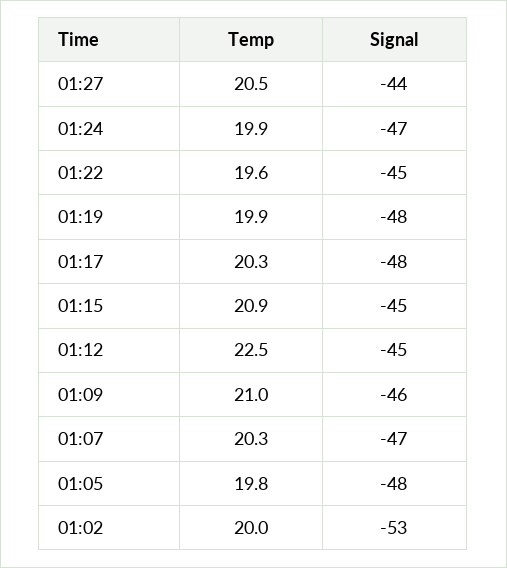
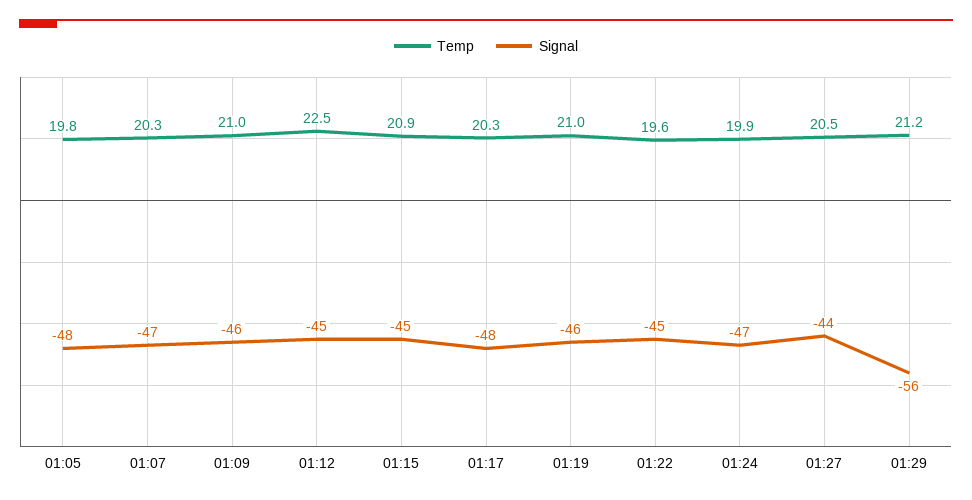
Temp, 01:19: 19.9 -> 21
Signal, 01:19: -48 -> -46
Temp, 01:02: 20 -> none
Signal, 01:02: -53 -> none
Temp, 01:29: none -> 21.2
Signal, 01:29: none -> -56

